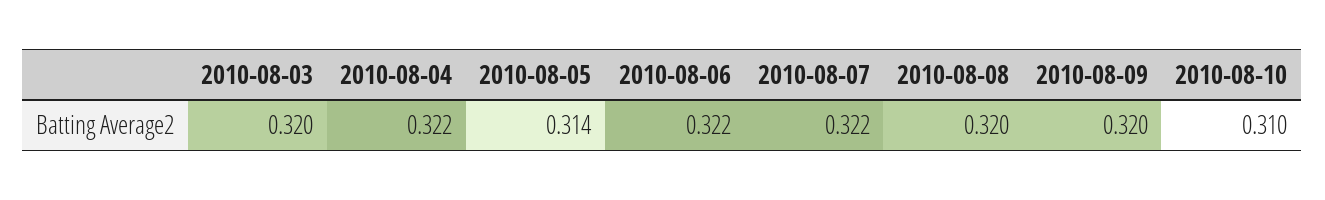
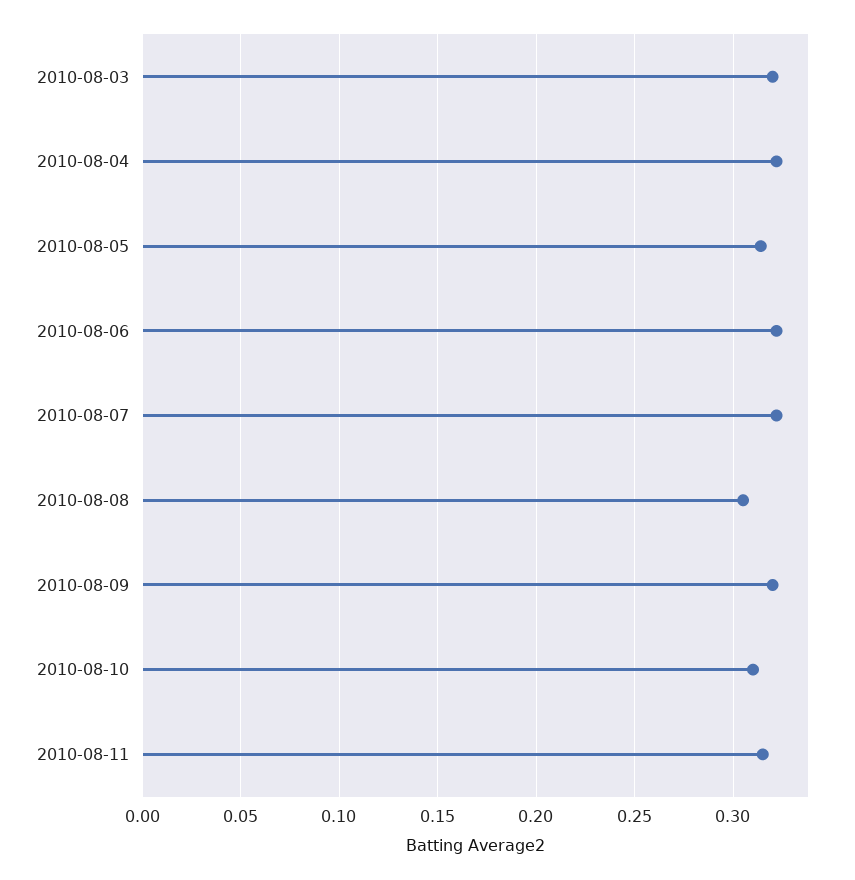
2010-08-08: 0.32 -> 0.305
2010-08-11: none -> 0.315

